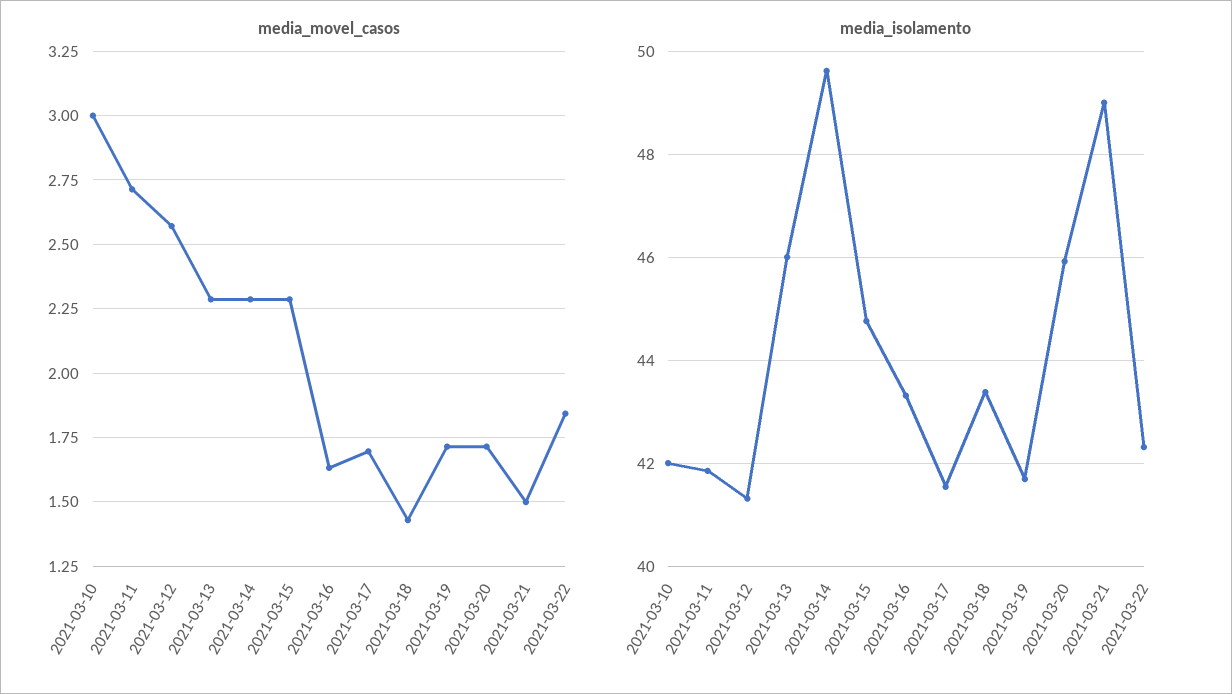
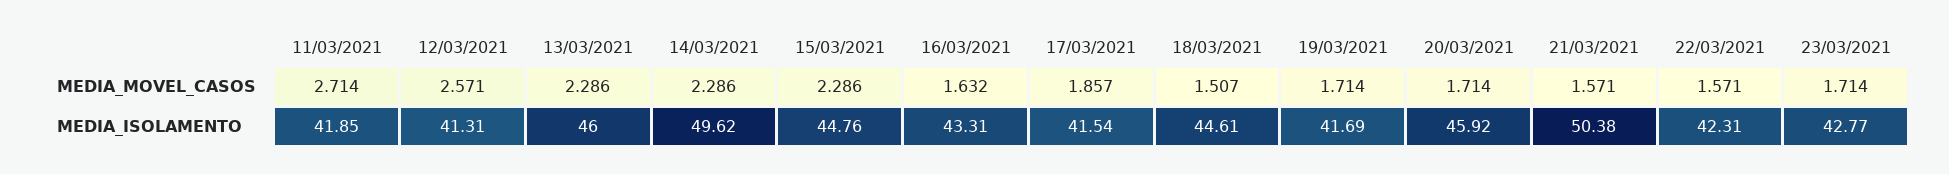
media_movel_casos, 2021-03-10: 3 -> none
media_movel_casos, 2021-03-17: 1.7 -> 1.857
media_movel_casos, 2021-03-18: 1.425 -> 1.507
media_movel_casos, 2021-03-21: 1.5 -> 1.571
media_movel_casos, 2021-03-22: 1.85 -> 1.571
media_isolamento, 2021-03-10: 42 -> none
media_isolamento, 2021-03-18: 43.4 -> 44.61
media_isolamento, 2021-03-21: 49 -> 50.38
media_movel_casos, 23/03/2021: none -> 1.714
media_isolamento, 23/03/2021: none -> 42.77

